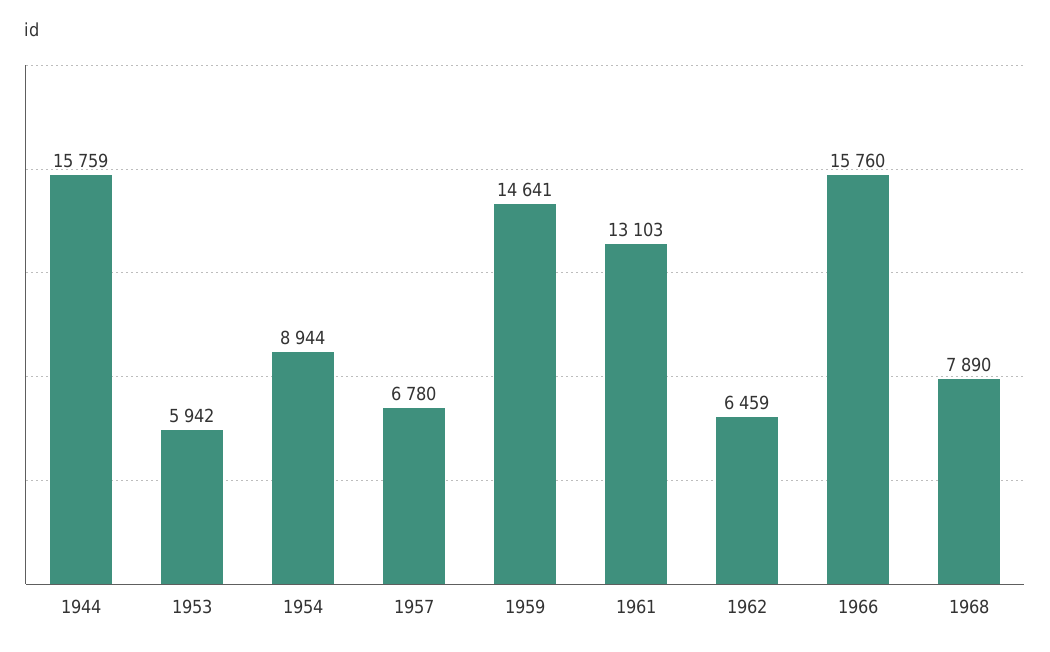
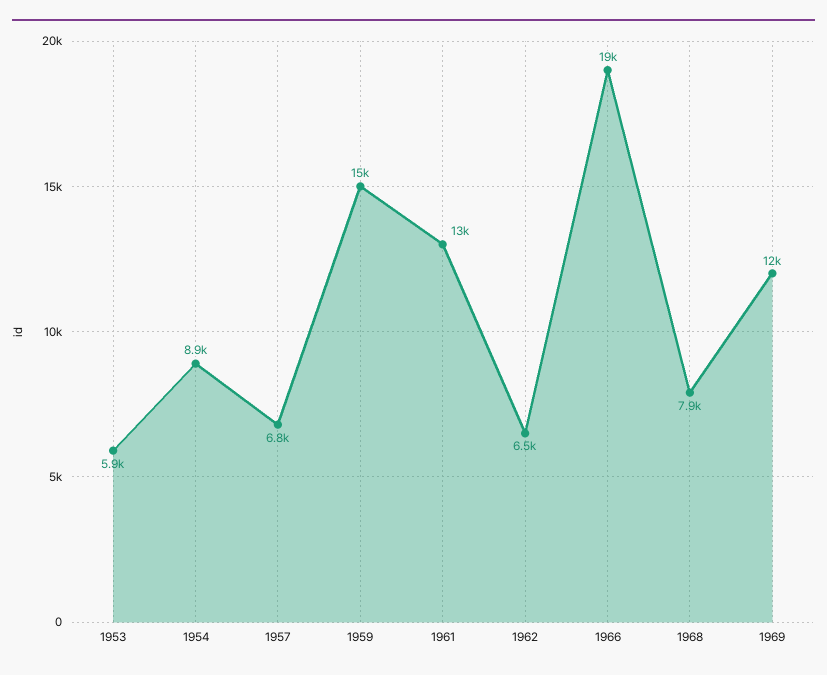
1944: 15759 -> none
1966: 15760 -> 19000
1969: none -> 12000

